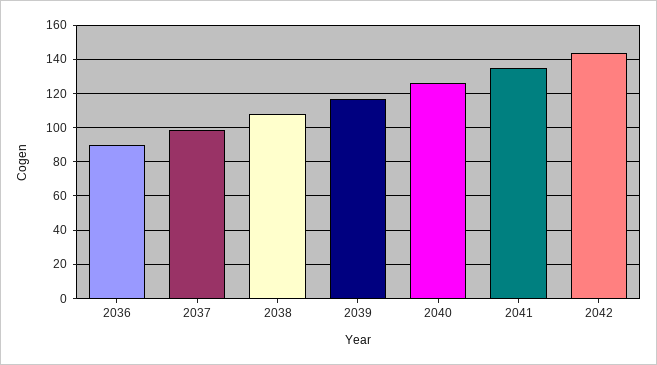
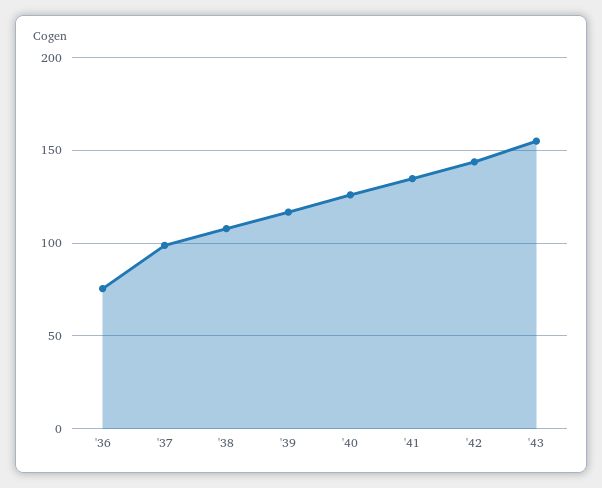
2036: 90 -> 75
'43: none -> 155

